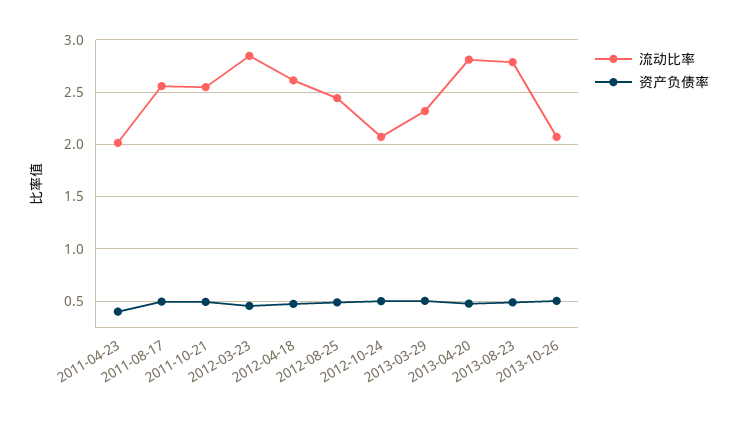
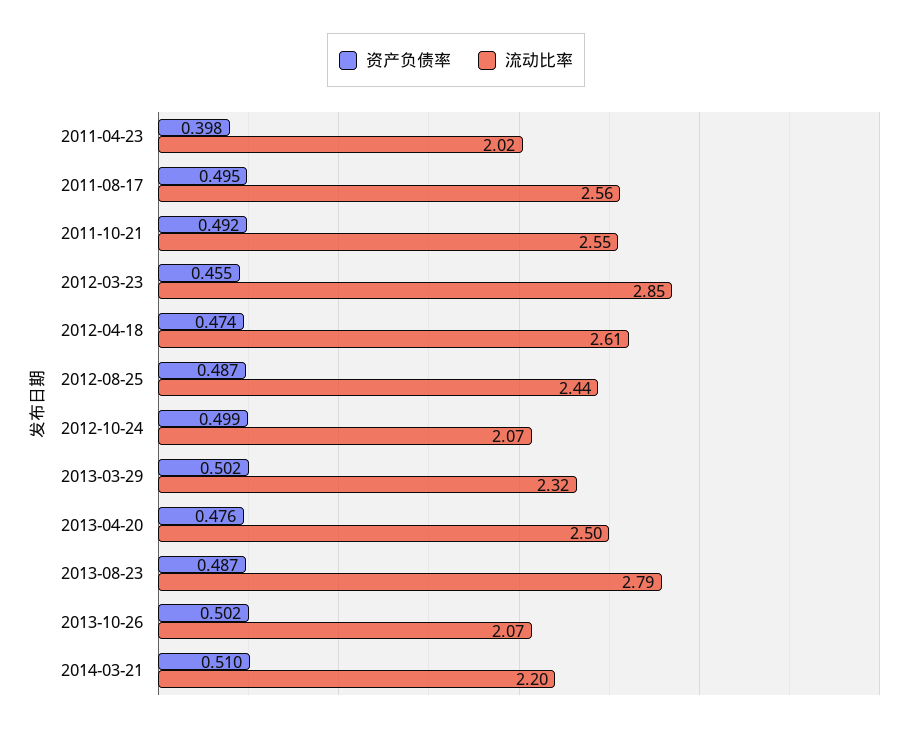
流动比率, 2013-04-20: 2.8 -> 2.5
资产负债率, 2014-03-21: none -> 0.51
流动比率, 2014-03-21: none -> 2.2

